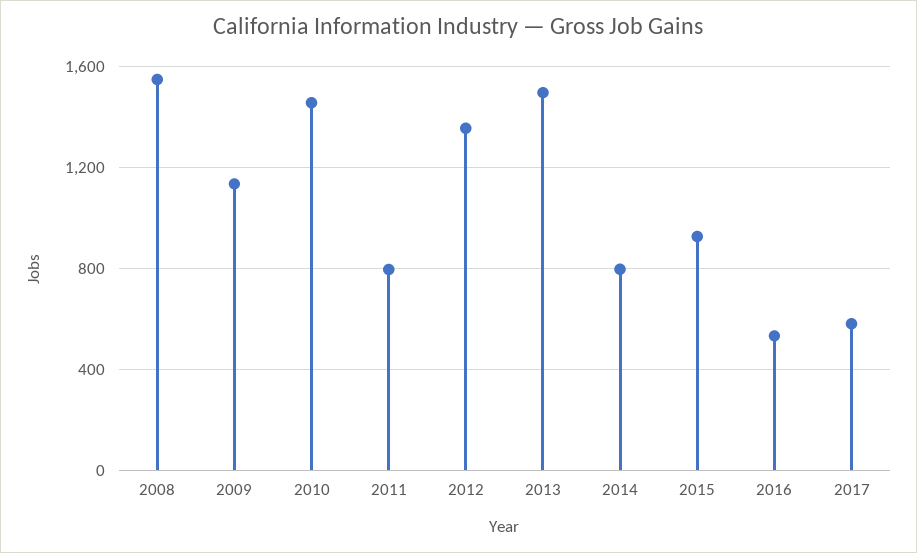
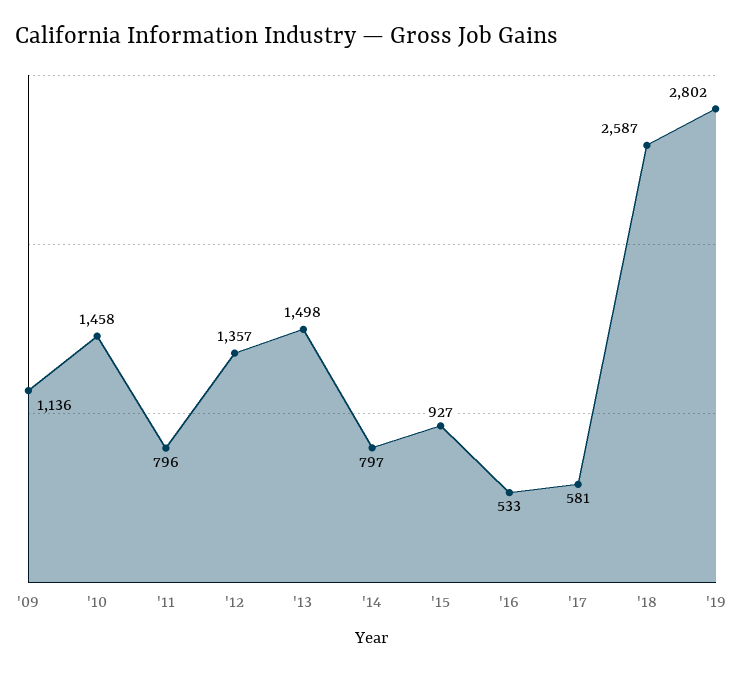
2008: 1550 -> none
'18: none -> 2587
'19: none -> 2802

